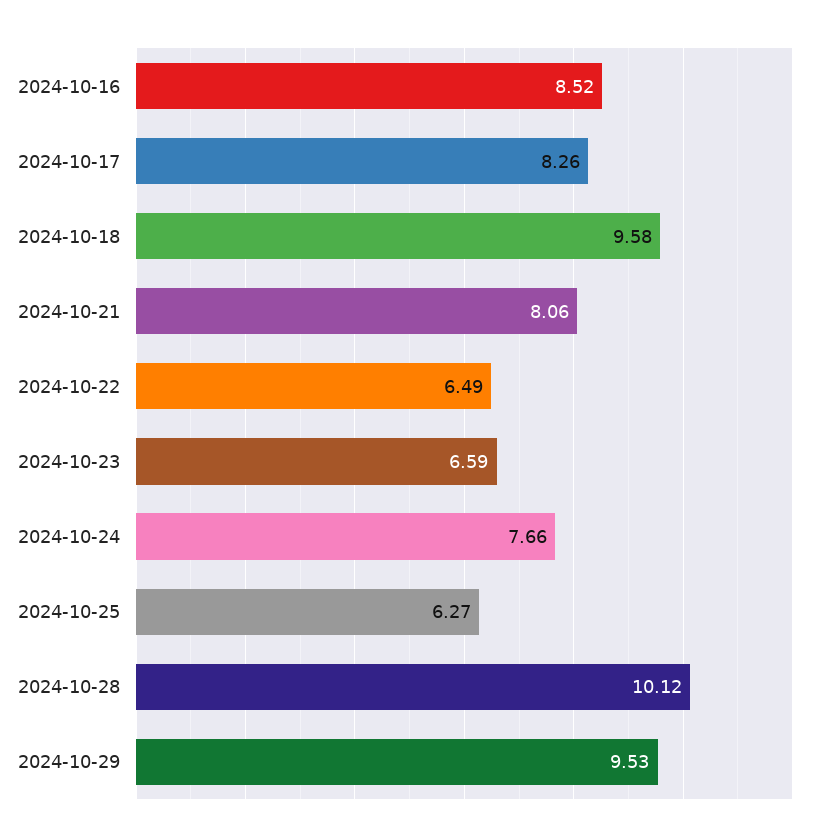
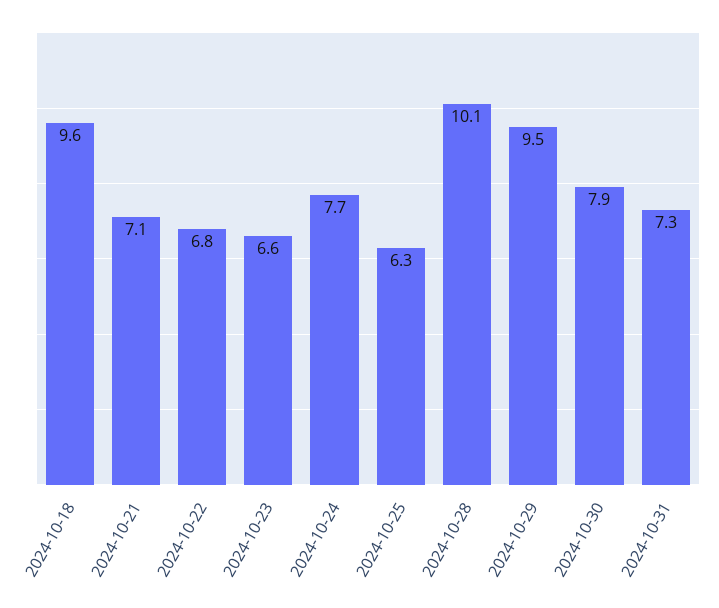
2024-10-16: 8.52 -> none
2024-10-17: 8.26 -> none
2024-10-21: 8.06 -> 7.1
2024-10-22: 6.49 -> 6.8
2024-10-30: none -> 7.9
2024-10-31: none -> 7.3

